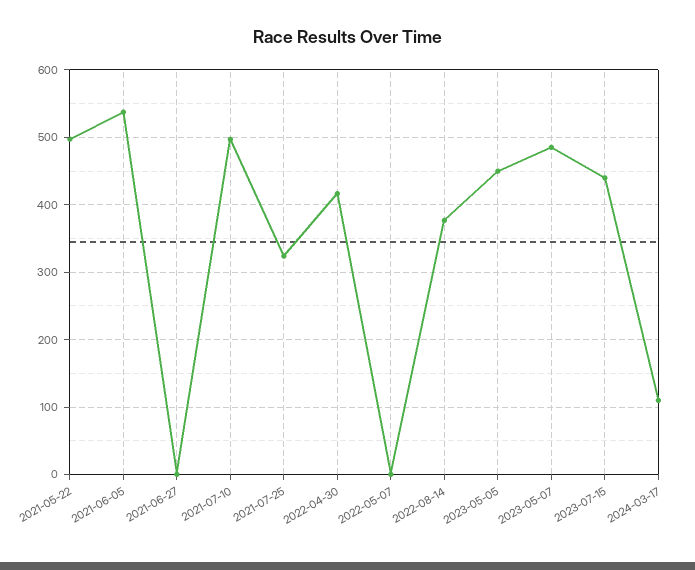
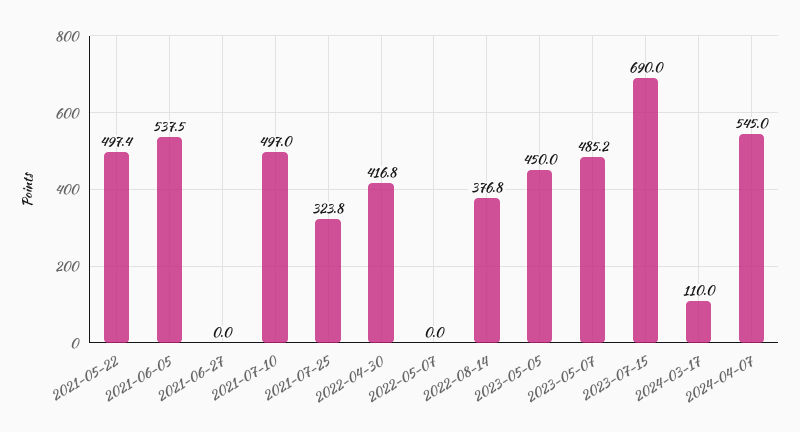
2023-07-15: 440 -> 690
2024-04-07: none -> 545

